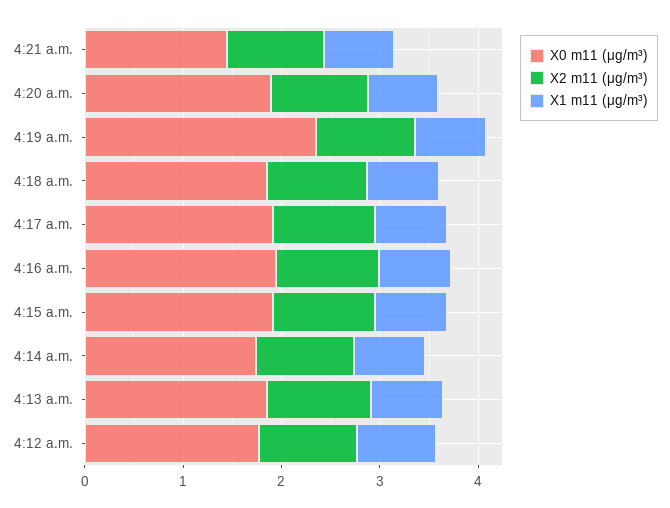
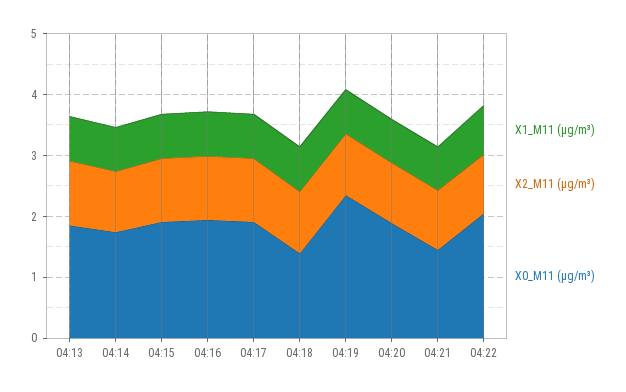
X0 m11 (μg/m³), 4:18 a.m.: 1.8 -> 1.4
X0 m11 (μg/m³), 4:12 a.m.: 1.8 -> none
X2 m11 (μg/m³), 4:12 a.m.: 1 -> none
X1 m11 (μg/m³), 4:12 a.m.: 0.8 -> none
X1 m11 (μg/m³), 04:22: none -> 0.8
X2 m11 (μg/m³), 04:22: none -> 1
X0 m11 (μg/m³), 04:22: none -> 2

